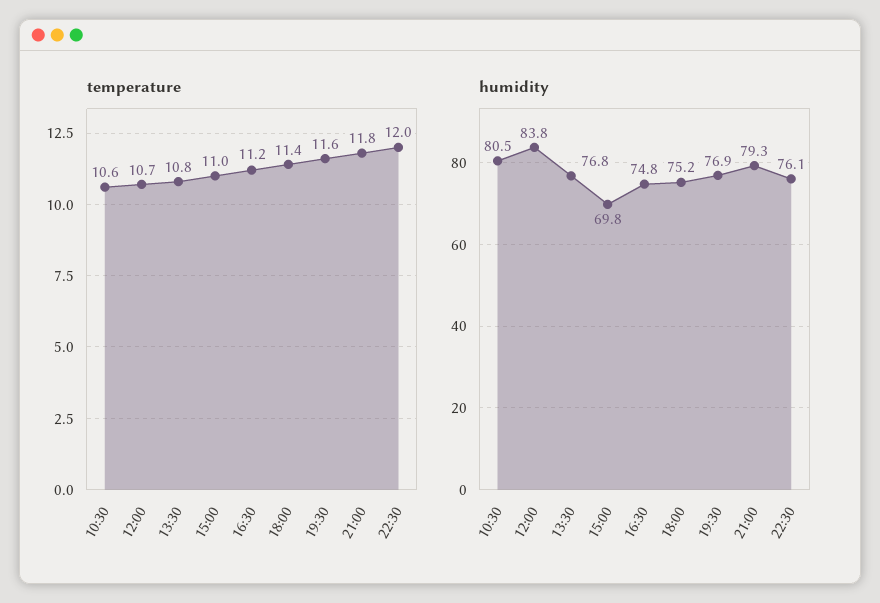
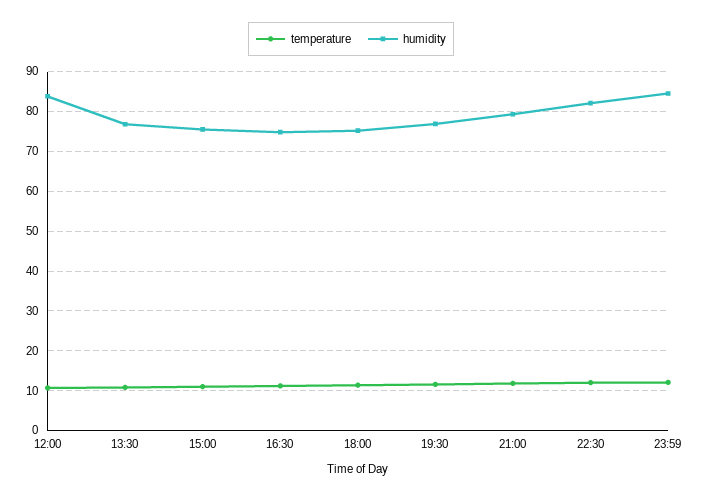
temperature, 10:30: 10.6 -> none
humidity, 10:30: 80.5 -> none
humidity, 15:00: 69.8 -> 76
humidity, 22:30: 76.1 -> 82
temperature, 23:59: none -> 12
humidity, 23:59: none -> 84

